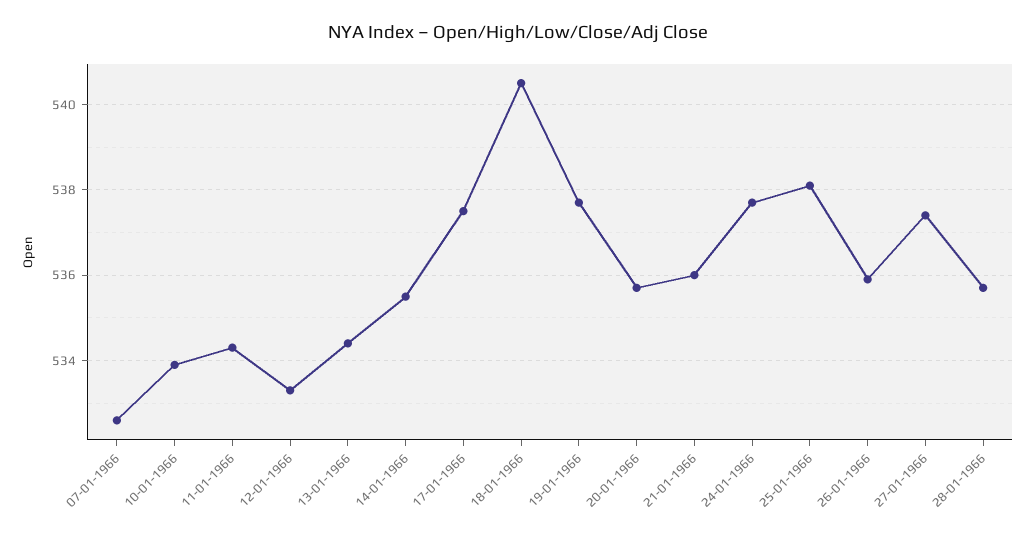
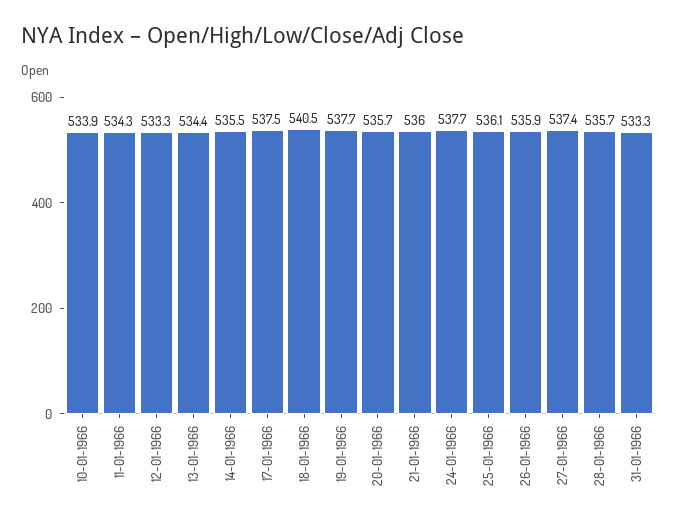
07-01-1966: 532.5 -> none
25-01-1966: 538 -> 536.1
31-01-1966: none -> 533.3

